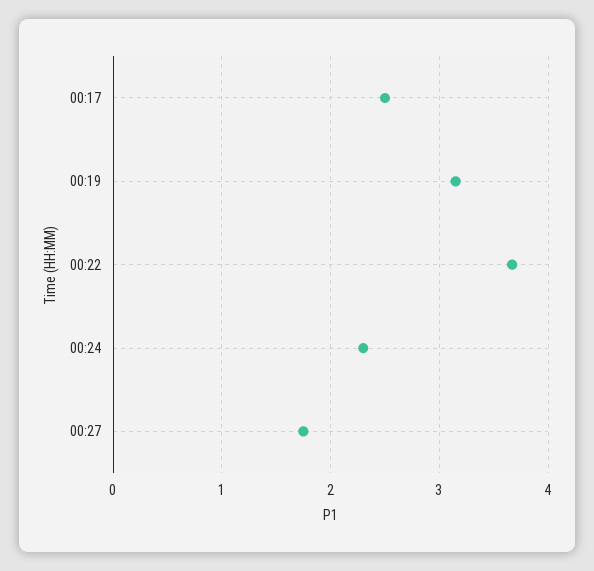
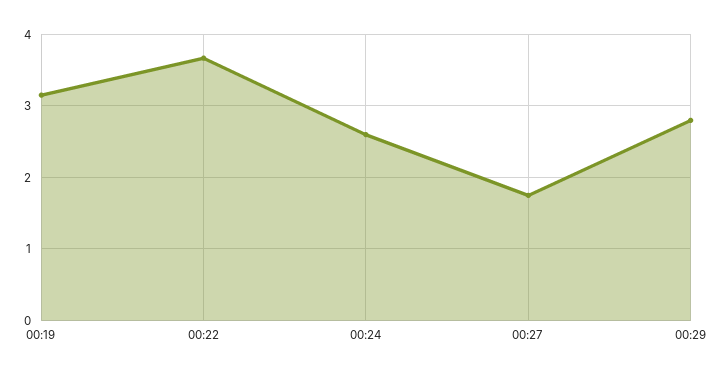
00:17: 2.5 -> none
00:24: 2.3 -> 2.6
00:29: none -> 2.8

